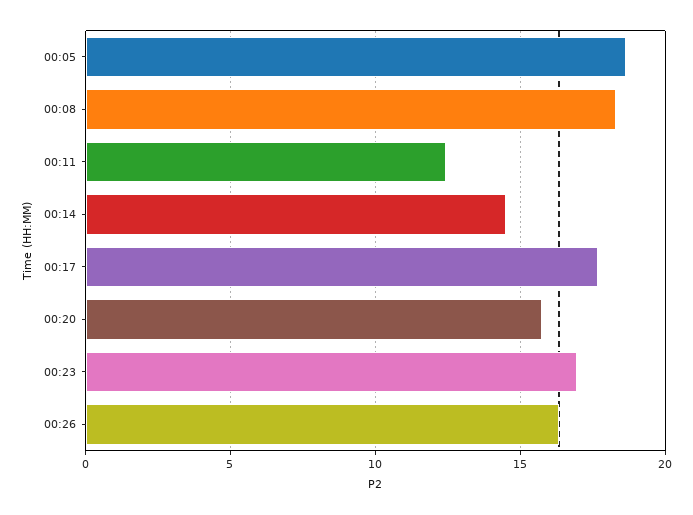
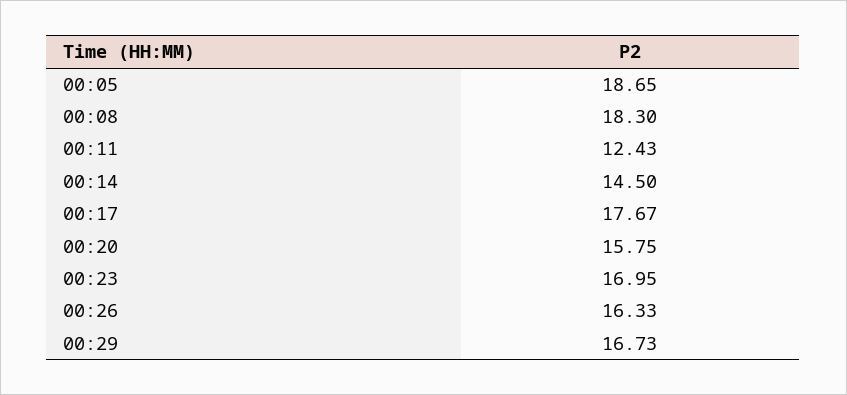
00:29: none -> 16.73

